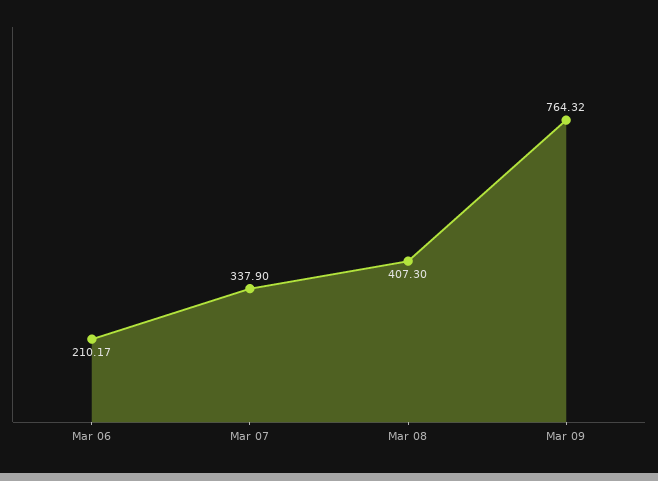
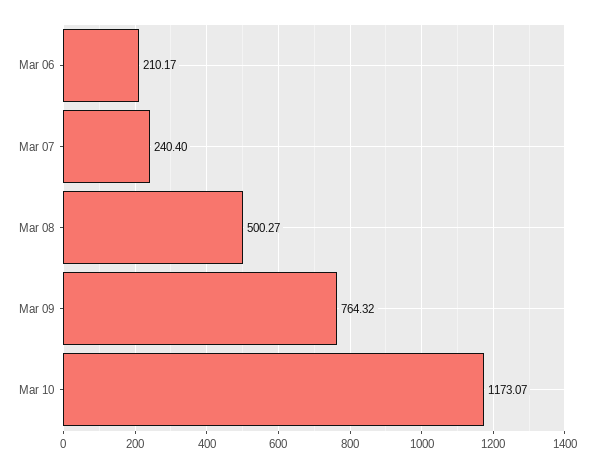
Mar 07: 337.9 -> 240.4
Mar 08: 407.3 -> 500.27
Mar 10: none -> 1173.07

